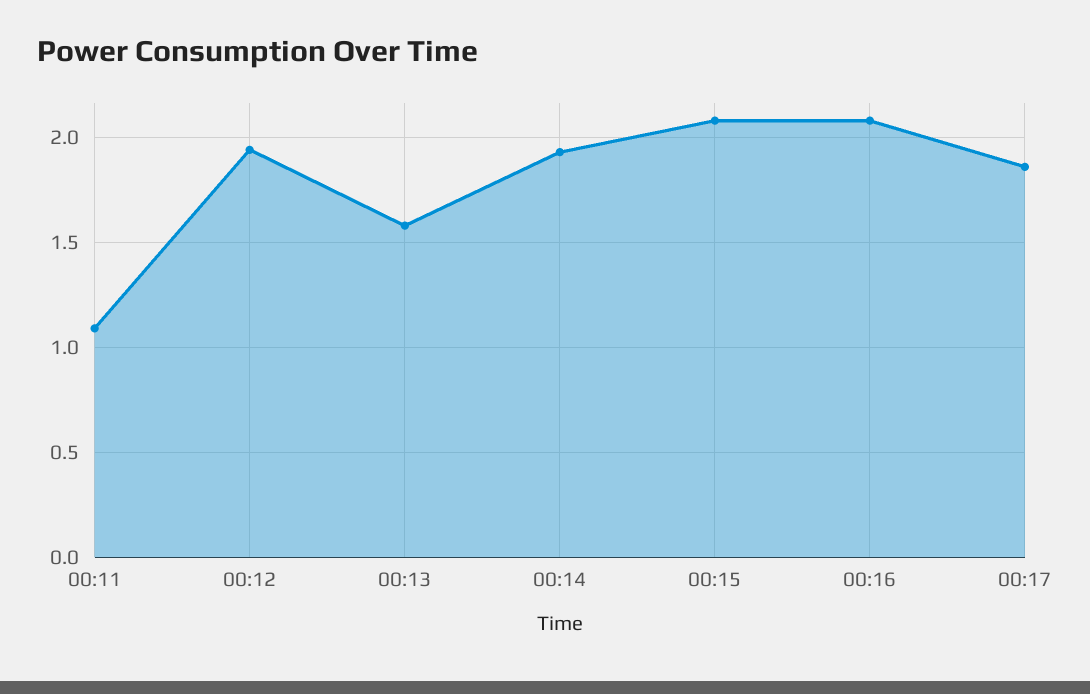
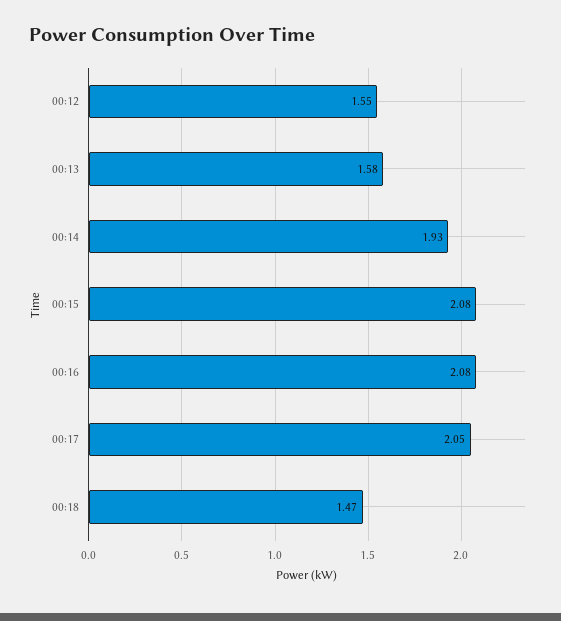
00:11: 1.1 -> none
00:12: 1.95 -> 1.55
00:17: 1.85 -> 2.05
00:18: none -> 1.47

